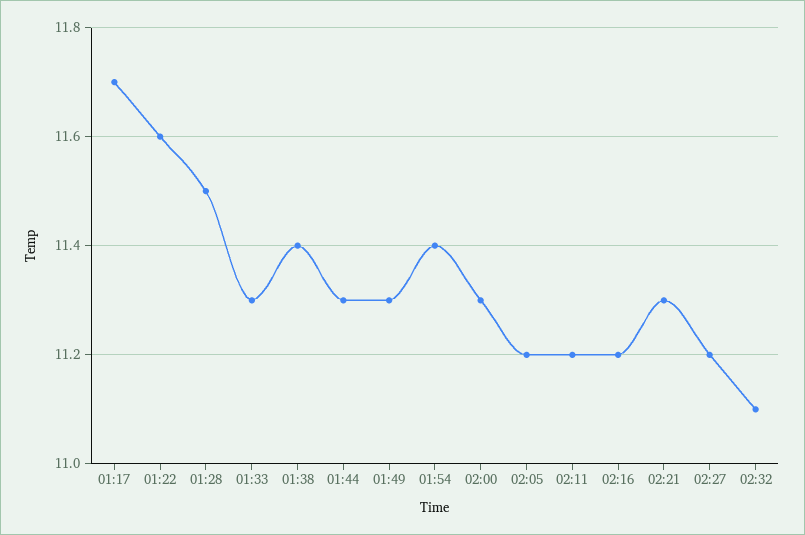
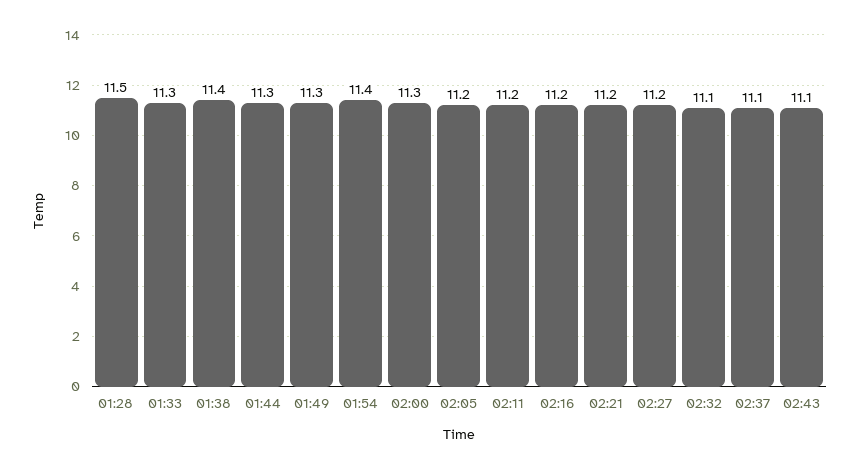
01:17: 11.7 -> none
01:22: 11.6 -> none
02:21: 11.3 -> 11.2
02:37: none -> 11.1
02:43: none -> 11.1

